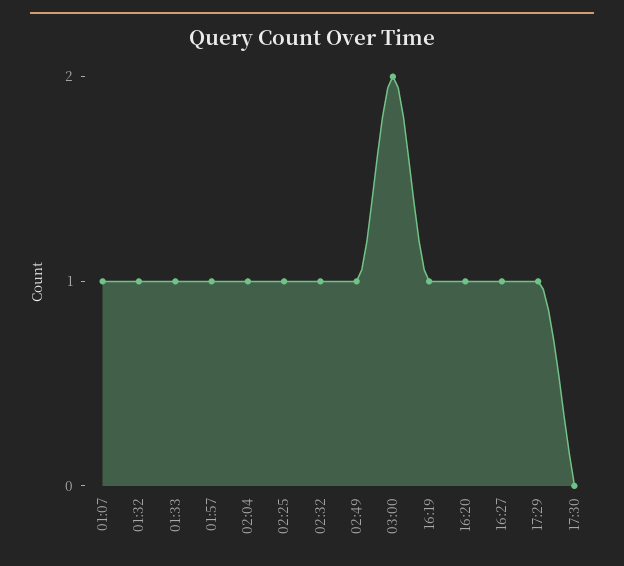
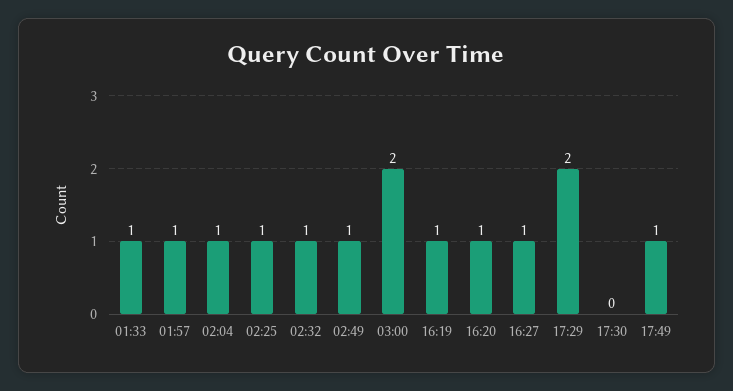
01:07: 1 -> none
01:32: 1 -> none
17:29: 1 -> 2
17:49: none -> 1

